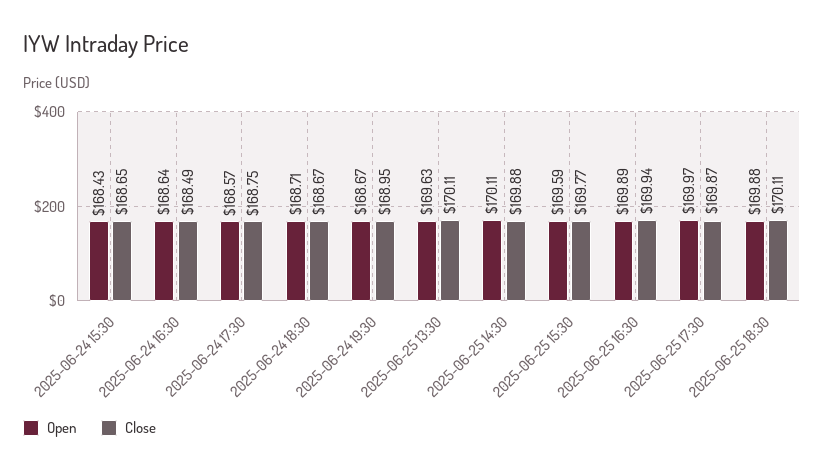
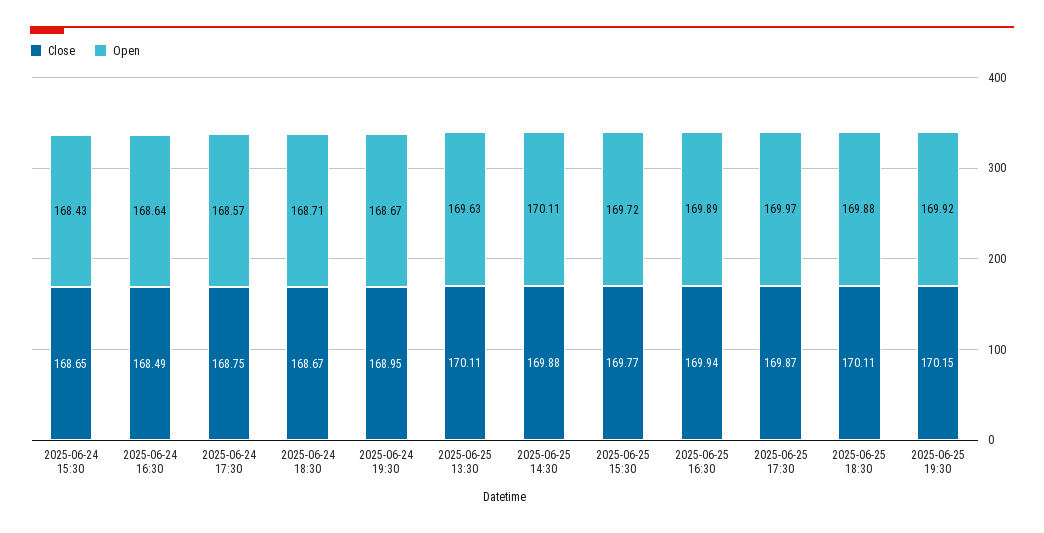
Open, 2025-06-25 15:30: 169.59 -> 169.72
Close, 2025-06-25 19:30: none -> 170.15
Open, 2025-06-25 19:30: none -> 169.92

